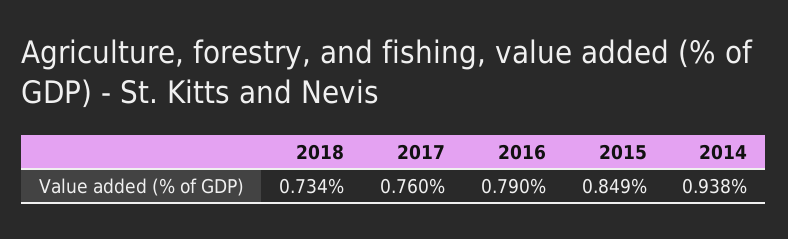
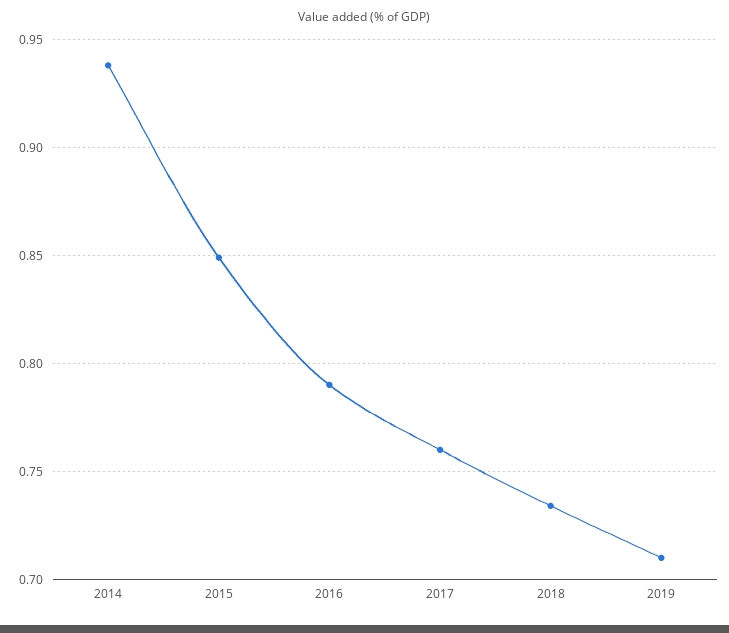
2019: none -> 0.71

